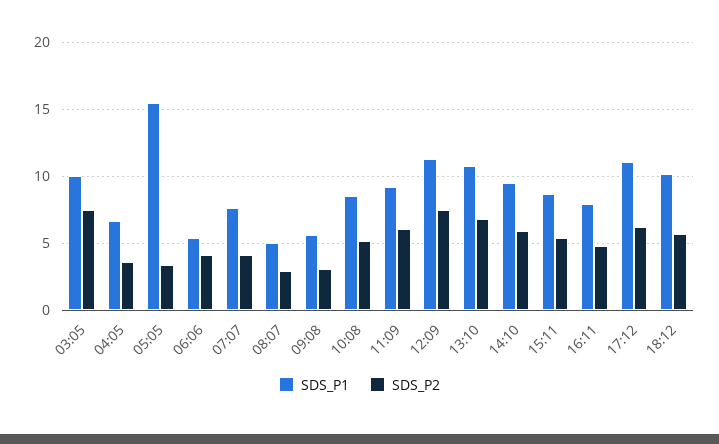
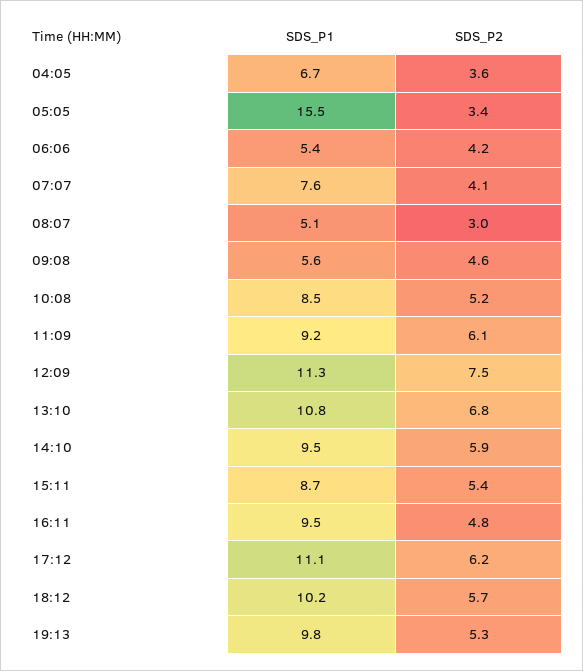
SDS_P1, 03:05: 10 -> none
SDS_P2, 03:05: 7.5 -> none
SDS_P2, 09:08: 3 -> 4.6
SDS_P1, 16:11: 8 -> 9.5
SDS_P1, 19:13: none -> 9.8
SDS_P2, 19:13: none -> 5.3

